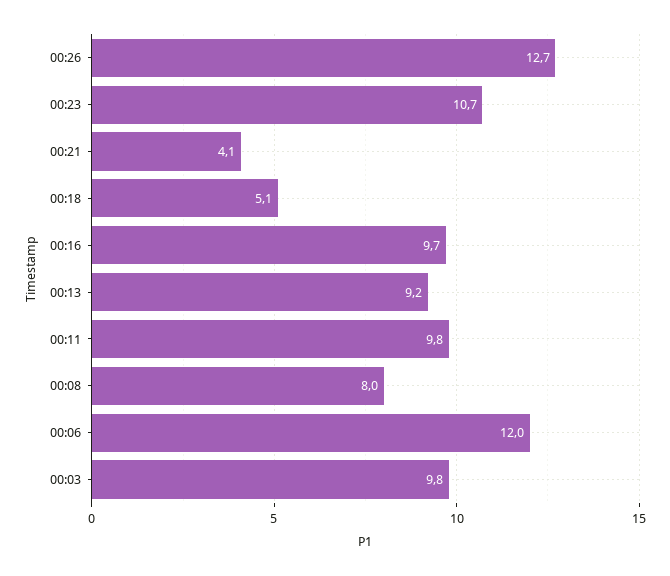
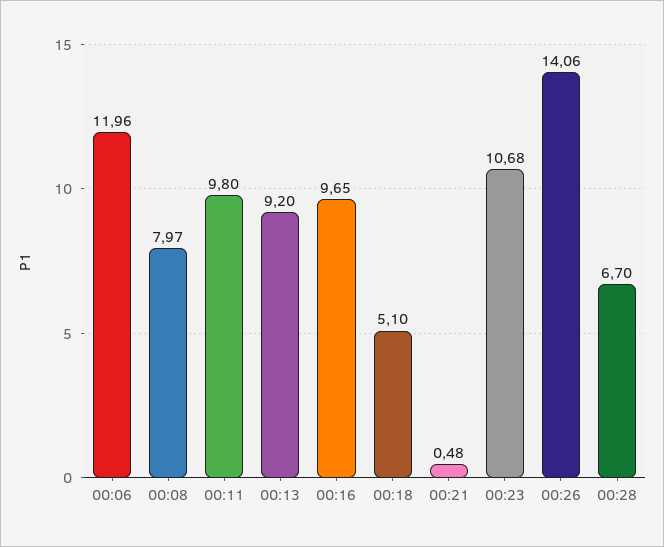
00:26: 12.7 -> 14.06
00:21: 4.1 -> 0.48
00:03: 9.8 -> none
00:28: none -> 6.7

